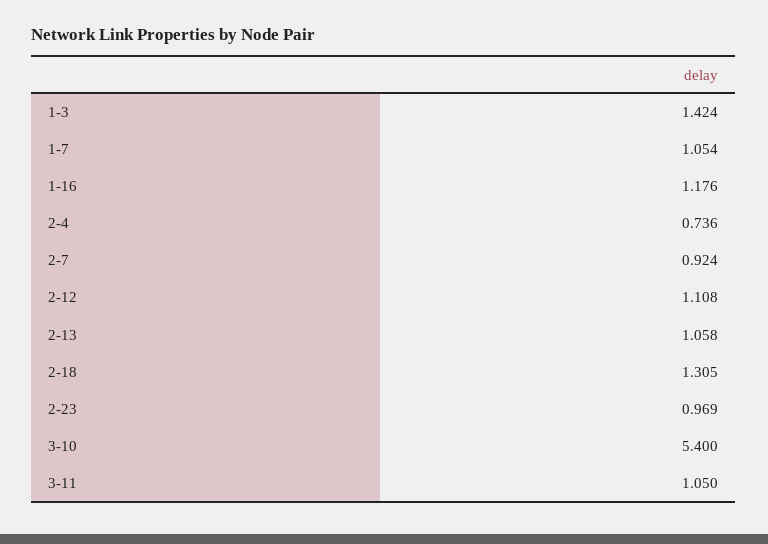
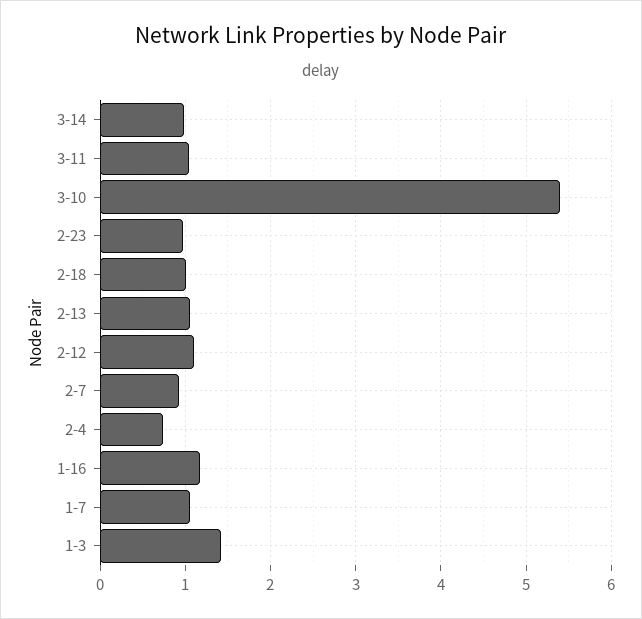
2-18: 1.305 -> 1
3-14: none -> 1

